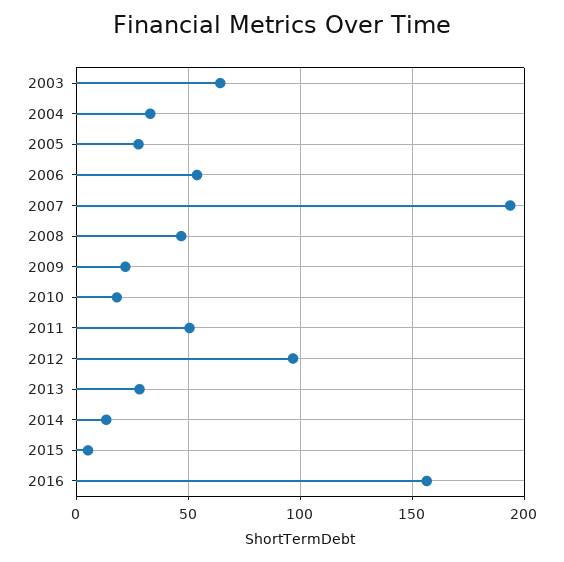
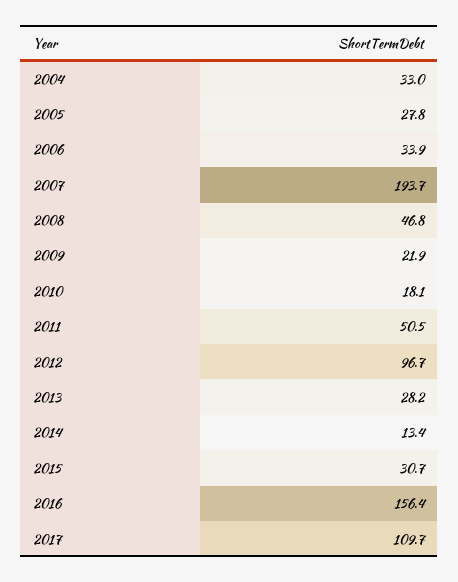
2003: 65 -> none
2006: 55 -> 33.9
2015: 5 -> 30.7
2017: none -> 109.7

